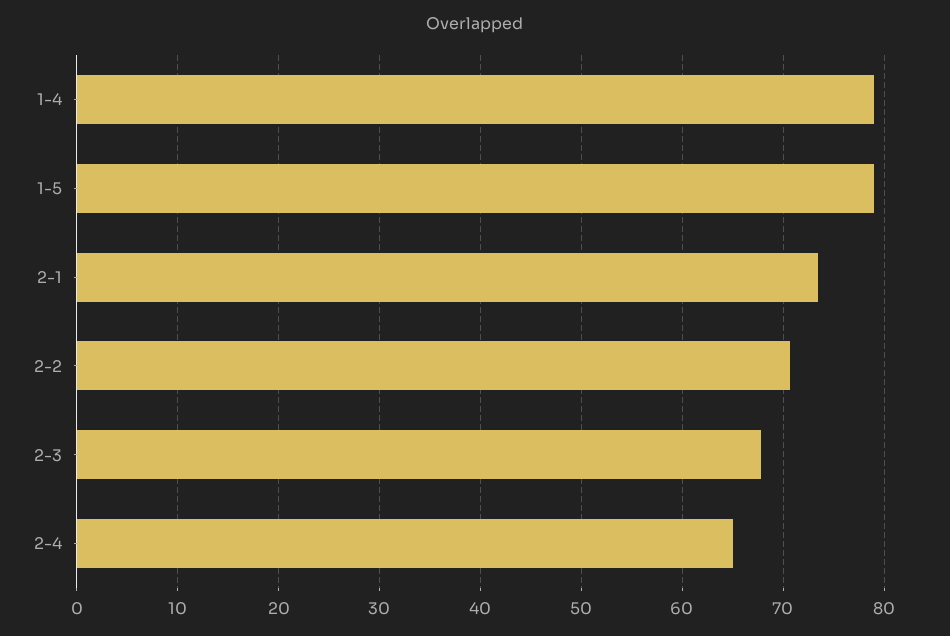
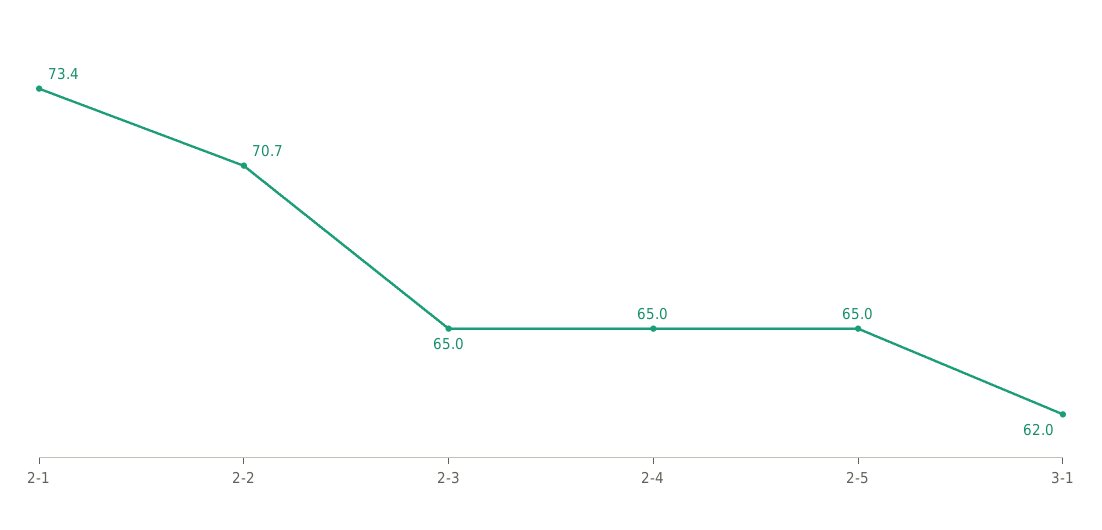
1-4: 79 -> none
1-5: 79 -> none
2-3: 68 -> 65
2-5: none -> 65
3-1: none -> 62

